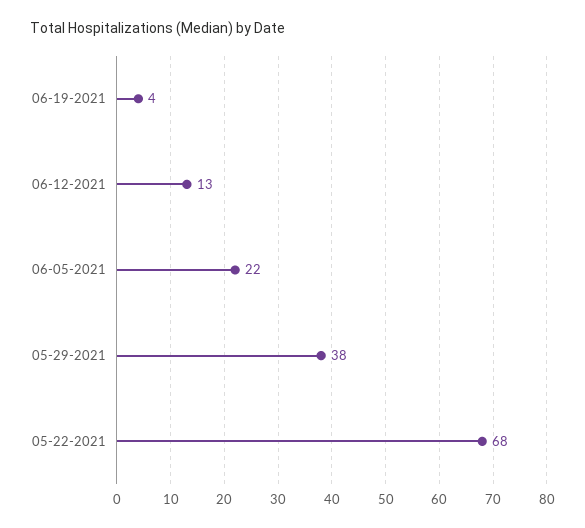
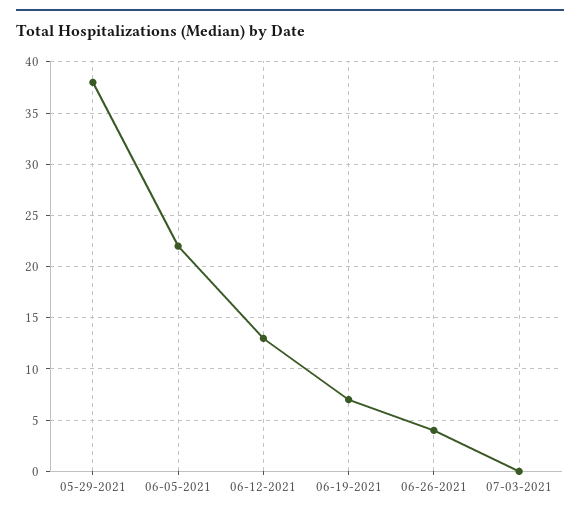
06-19-2021: 4 -> 7
05-22-2021: 68 -> none
06-26-2021: none -> 4
07-03-2021: none -> 0

